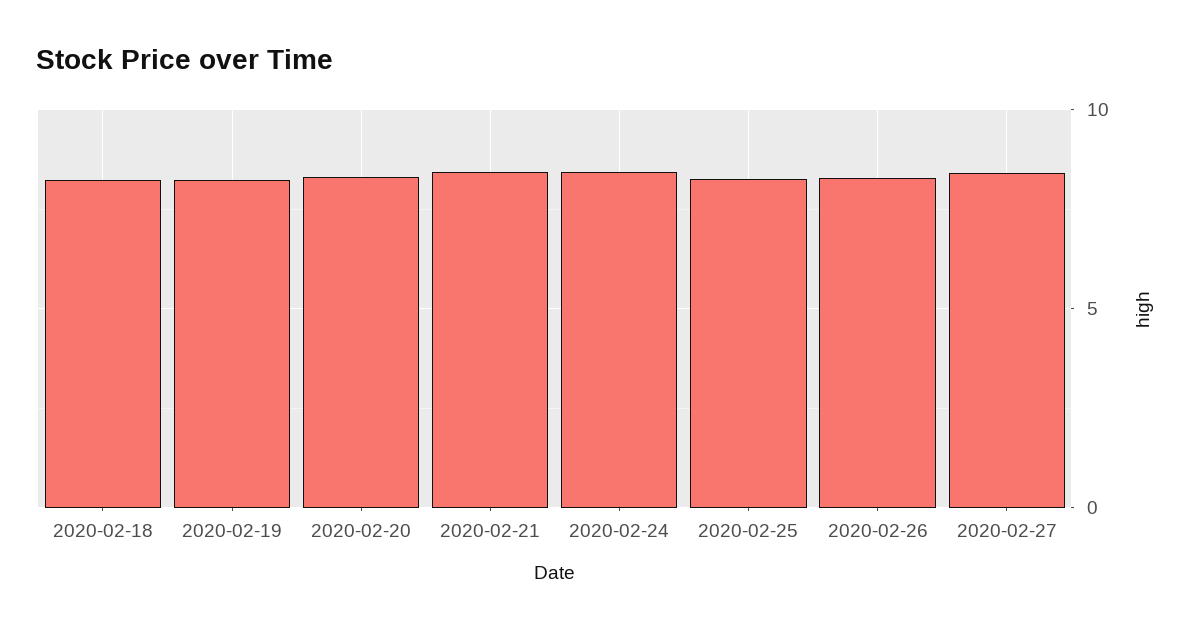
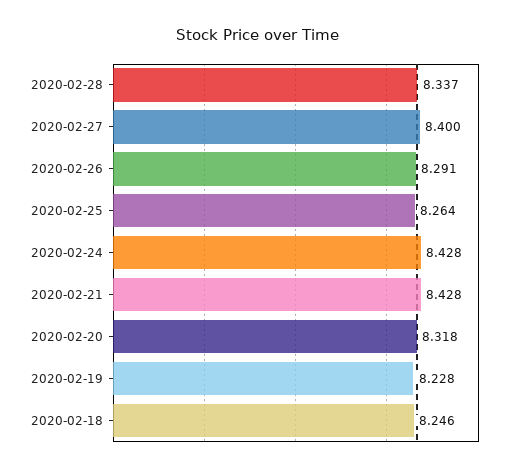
2020-02-28: none -> 8.337

